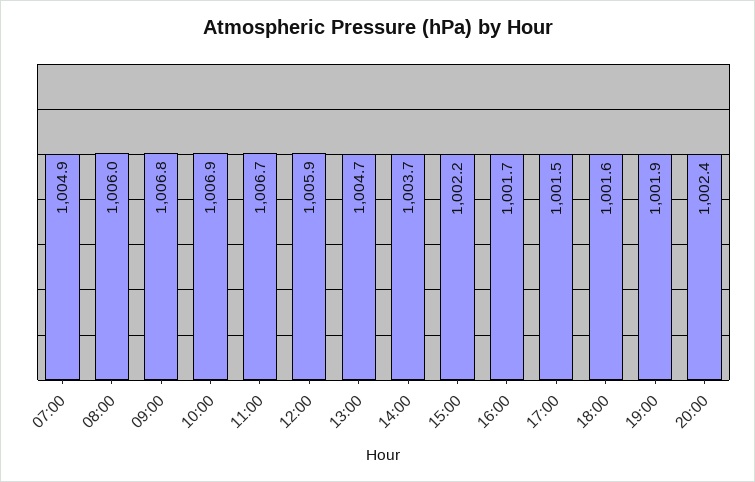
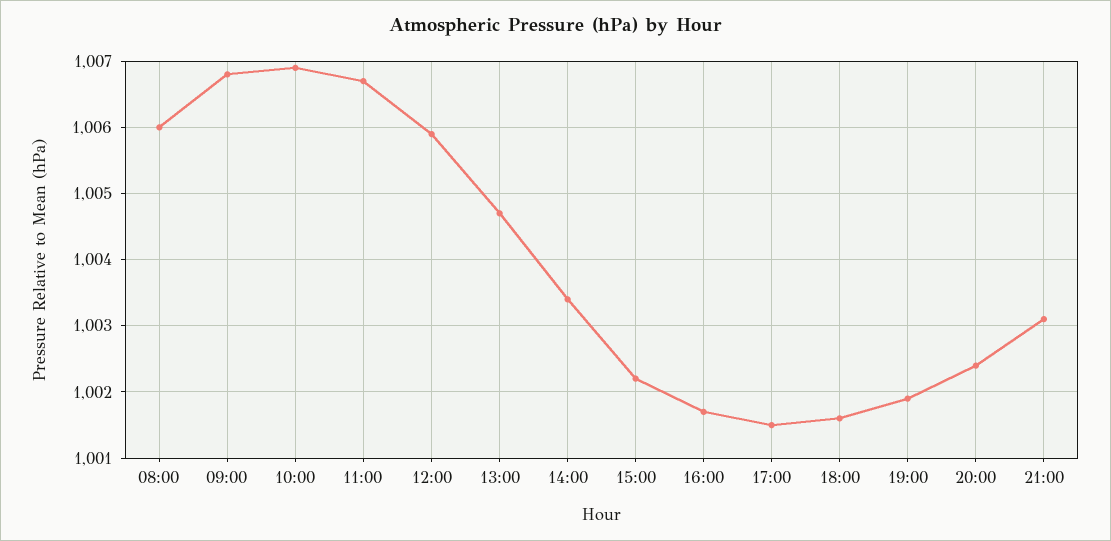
07:00: 1004.9 -> none
14:00: 1003.7 -> 1003.4
21:00: none -> 1003.1

